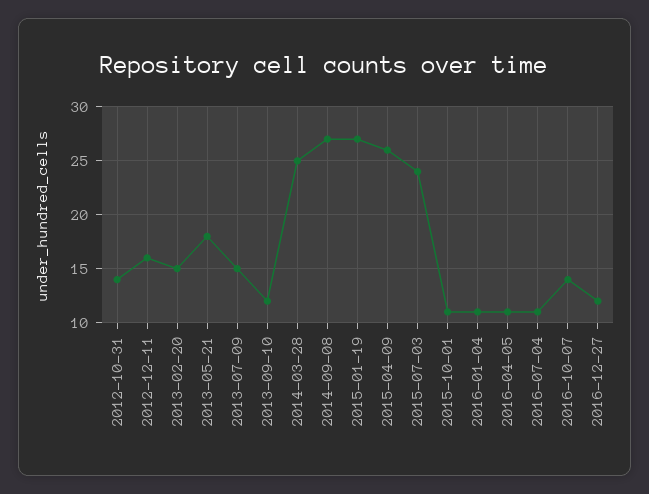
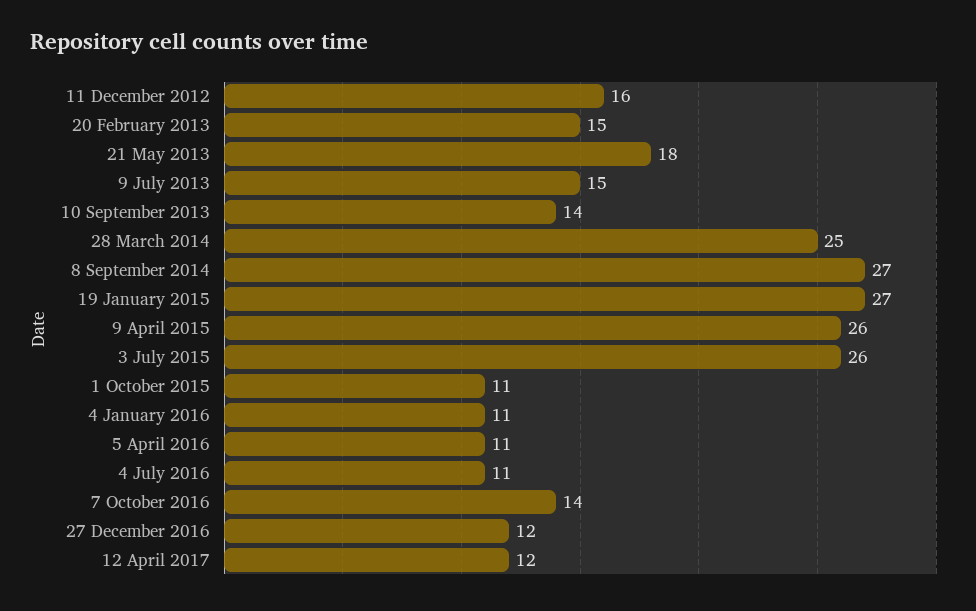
2012-10-31: 14 -> none
2013-09-10: 12 -> 14
2015-07-03: 24 -> 26
12 April 2017: none -> 12

